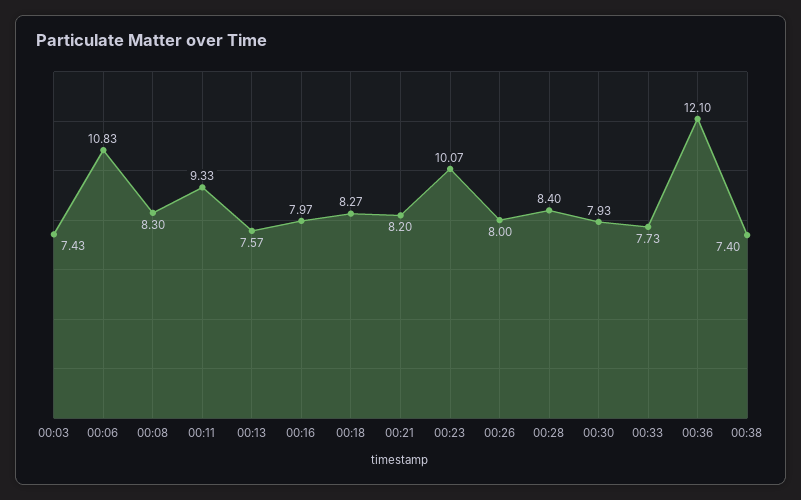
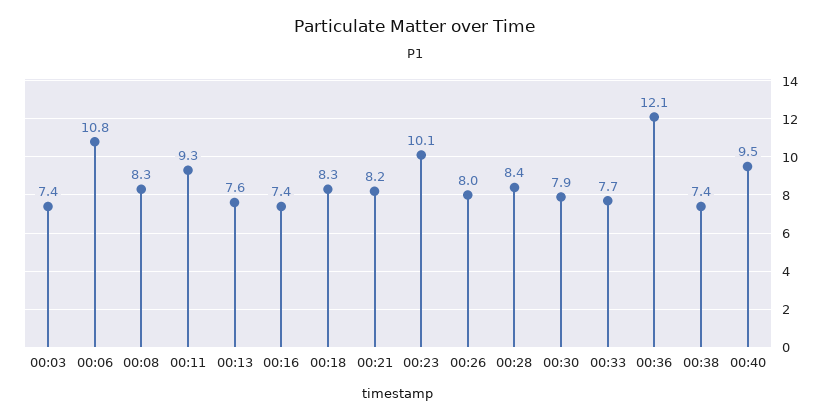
00:16: 7.97 -> 7.4
00:40: none -> 9.5

